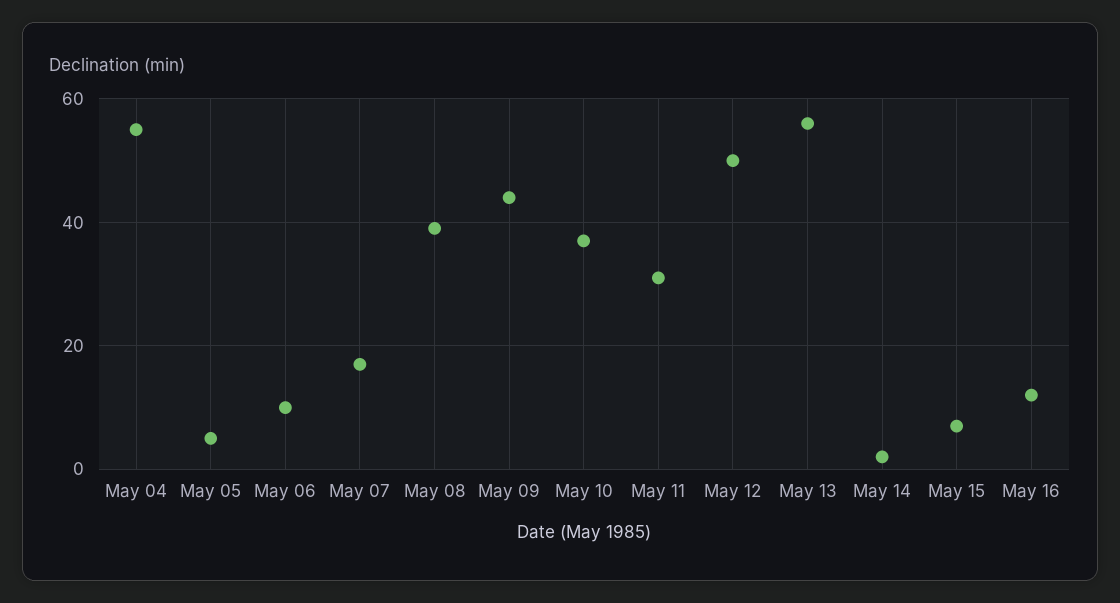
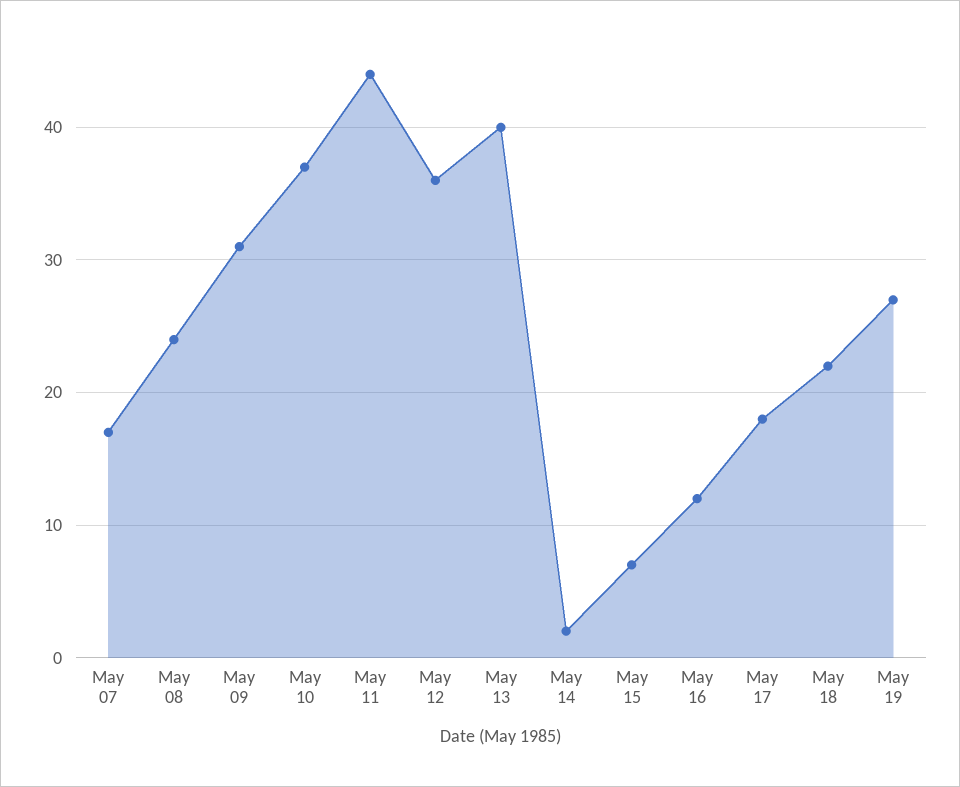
May 04: 55 -> none
May 05: 5 -> none
May 06: 10 -> none
May 08: 40 -> 24
May 09: 45 -> 31
May 11: 30 -> 44
May 12: 50 -> 36
May 13: 55 -> 40
May 17: none -> 18
May 18: none -> 22
May 19: none -> 27

